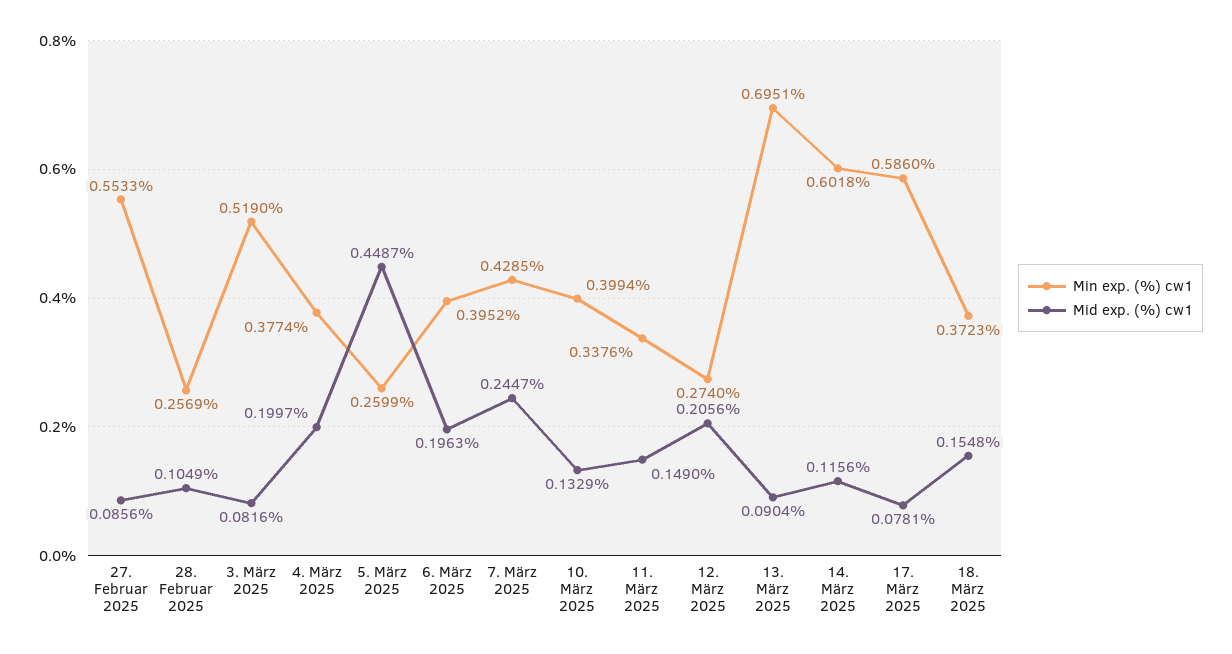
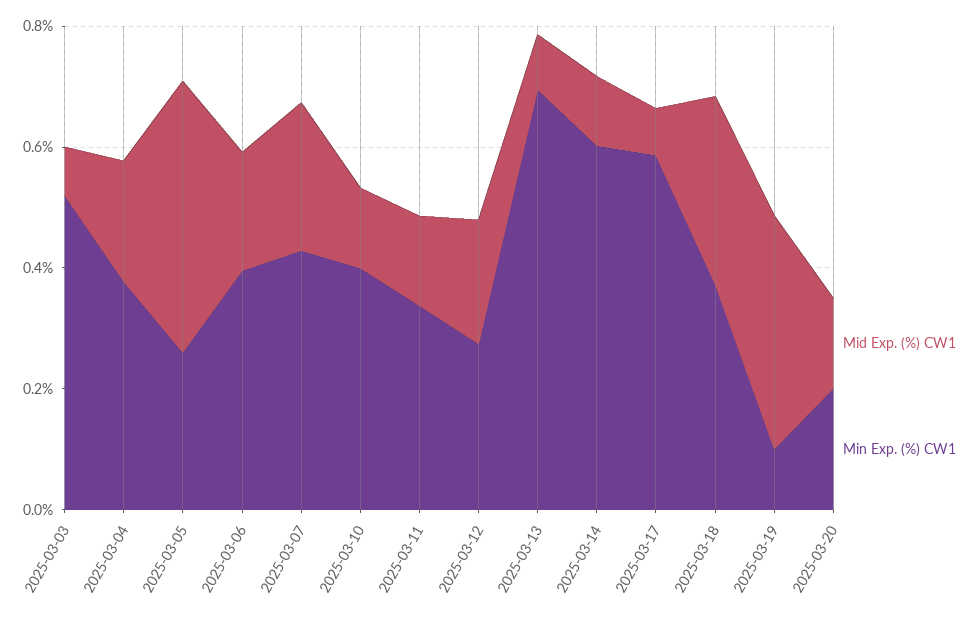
Min exp. (%) cw1, 27. Februar 2025: 0.5533 -> none
Mid exp. (%) cw1, 27. Februar 2025: 0.0856 -> none
Min exp. (%) cw1, 28. Februar 2025: 0.2569 -> none
Mid exp. (%) cw1, 28. Februar 2025: 0.1049 -> none
Mid exp. (%) cw1, 18. März 2025: 0.1548 -> 0.3
Mid exp. (%) cw1, 2025-03-19: none -> 0.4
Min exp. (%) cw1, 2025-03-19: none -> 0.1
Mid exp. (%) cw1, 2025-03-20: none -> 0.15
Min exp. (%) cw1, 2025-03-20: none -> 0.2

